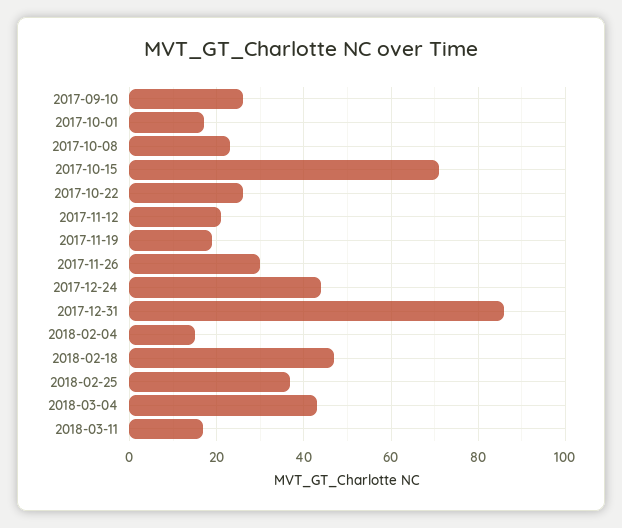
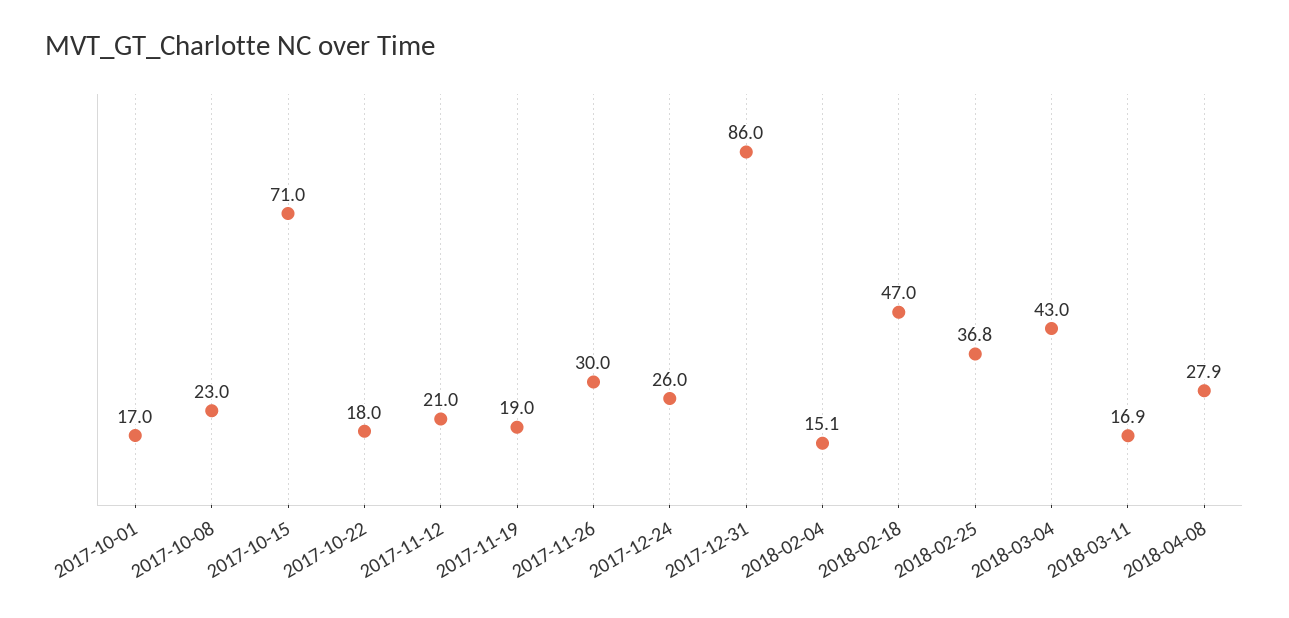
2017-09-10: 26 -> none
2017-10-22: 26 -> 18
2017-12-24: 44 -> 26
2018-04-08: none -> 27.9

